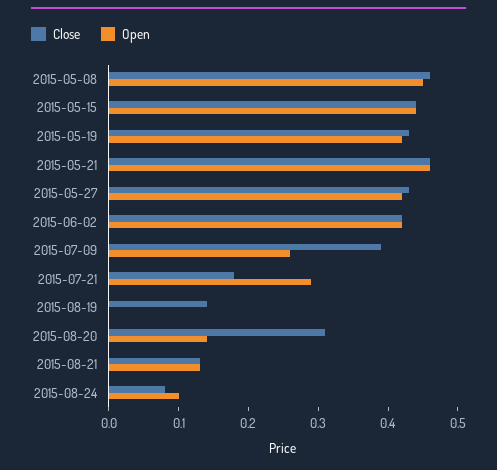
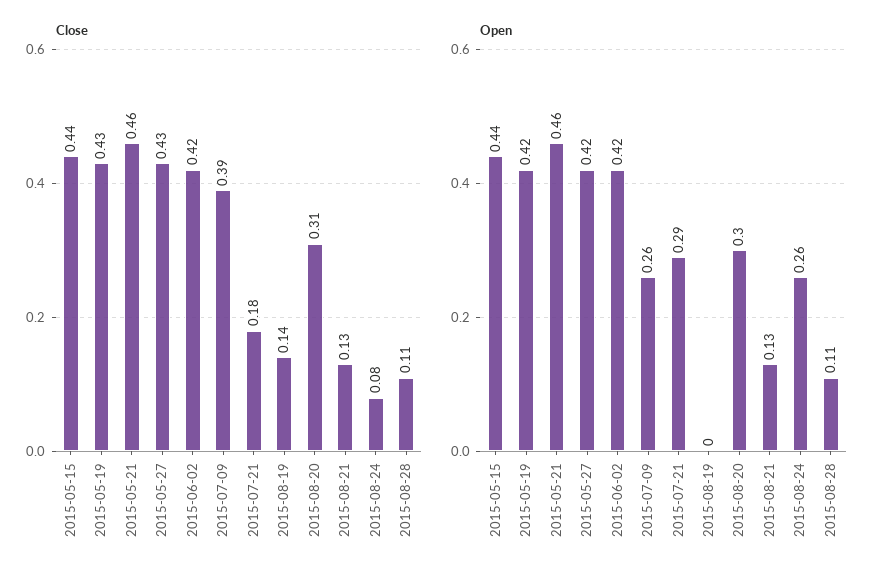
Close, 2015-05-08: 0.45 -> none
Open, 2015-05-08: 0.45 -> none
Open, 2015-08-20: 0.15 -> 0.3
Open, 2015-08-24: 0.1 -> 0.26
Close, 2015-08-28: none -> 0.11
Open, 2015-08-28: none -> 0.11

